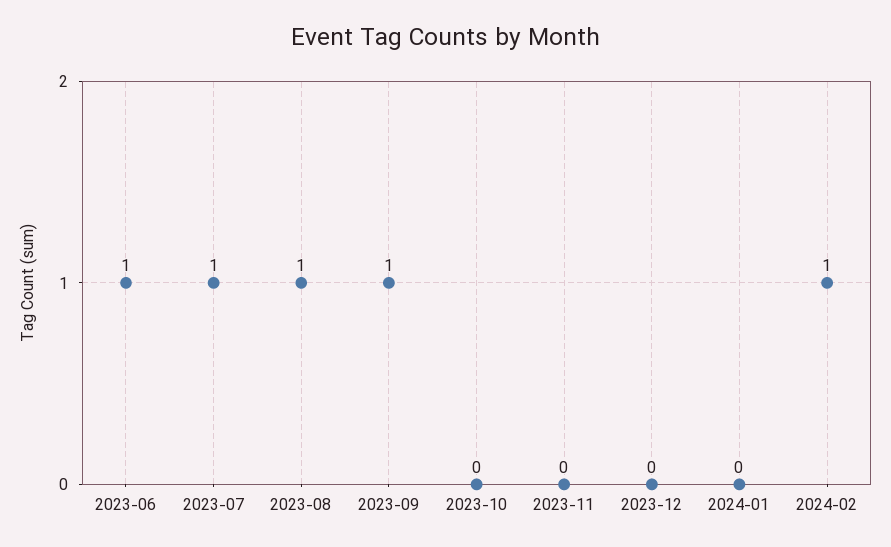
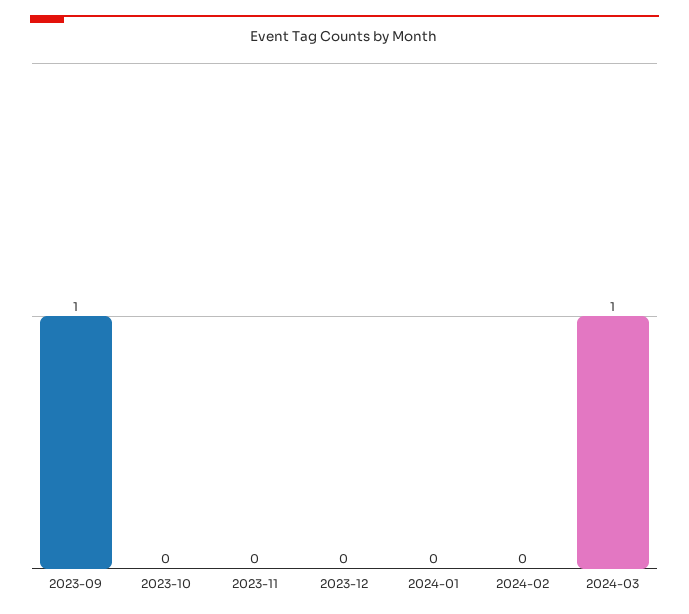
2023-06: 1 -> none
2023-07: 1 -> none
2023-08: 1 -> none
2024-02: 1 -> 0
2024-03: none -> 1

